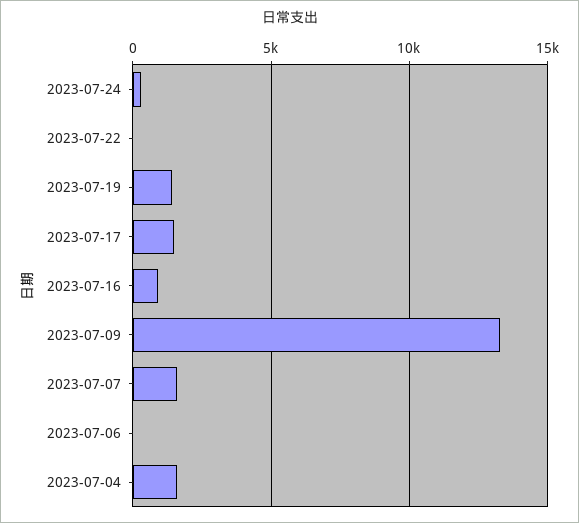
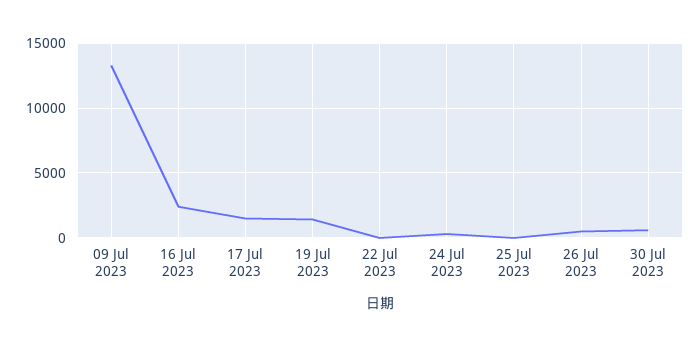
2023-07-16: 1000 -> 2500
2023-07-07: 1500 -> none
2023-07-06: 0 -> none
2023-07-04: 1500 -> none
25 Jul 2023: none -> 0
26 Jul 2023: none -> 500
30 Jul 2023: none -> 500

